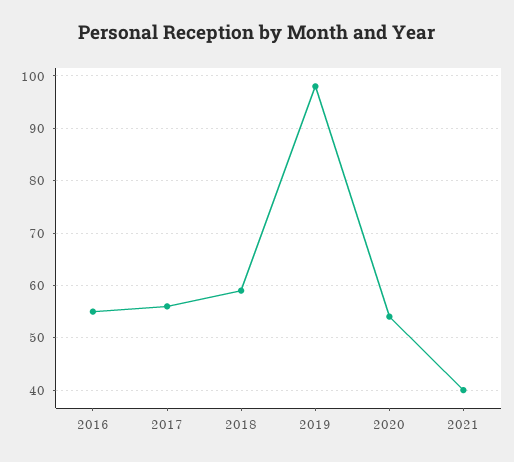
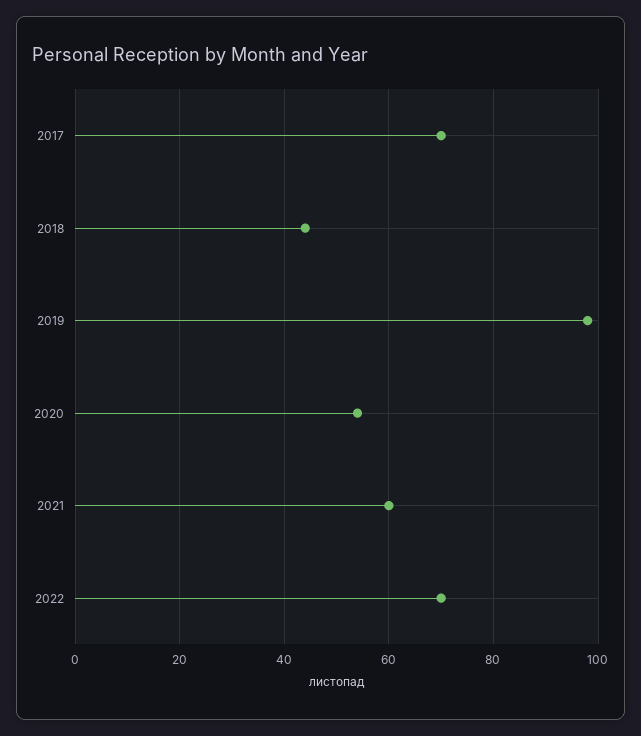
2016: 55 -> none
2017: 55 -> 70
2018: 60 -> 45
2021: 40 -> 60
2022: none -> 70

